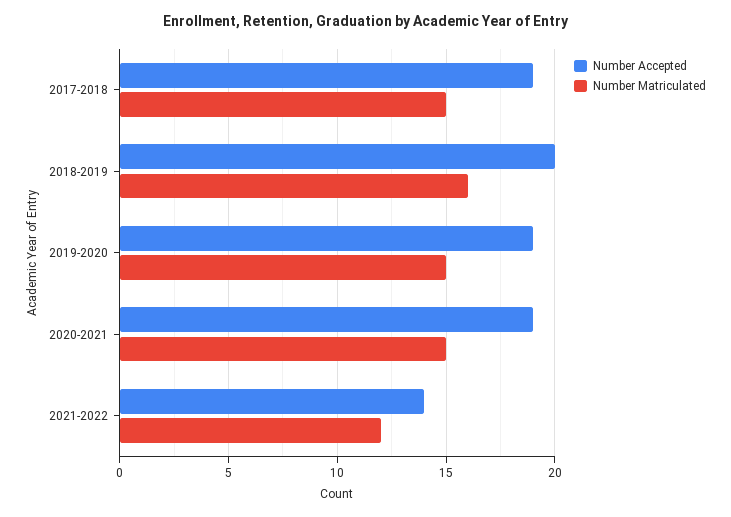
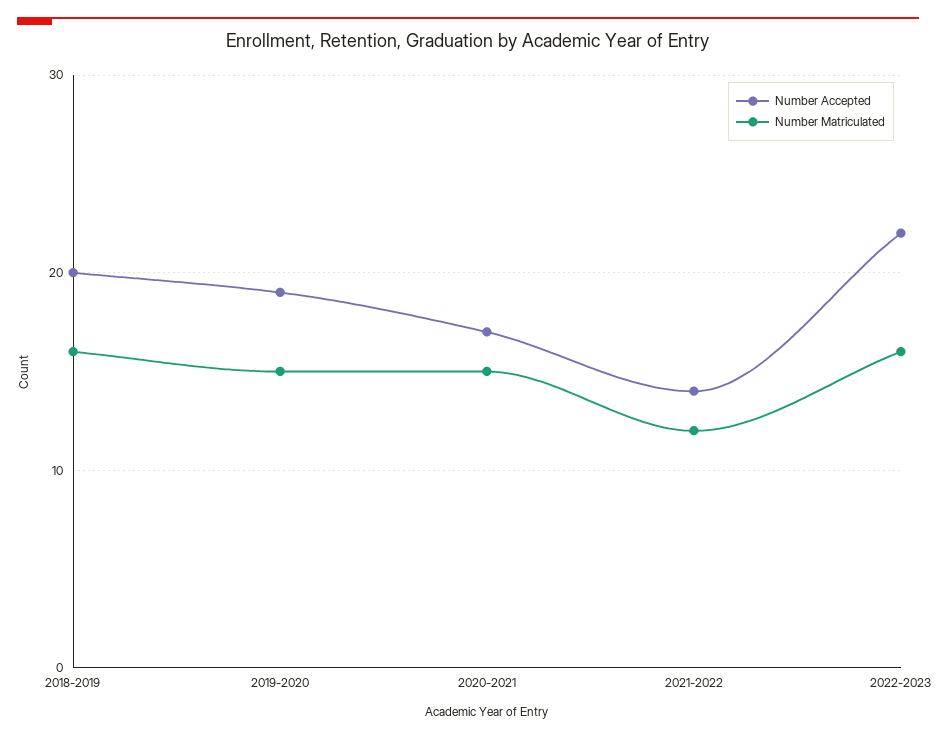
Number Accepted, 2017-2018: 19 -> none
Number Matriculated, 2017-2018: 15 -> none
Number Accepted, 2020-2021: 19 -> 17
Number Accepted, 2022-2023: none -> 22
Number Matriculated, 2022-2023: none -> 16

